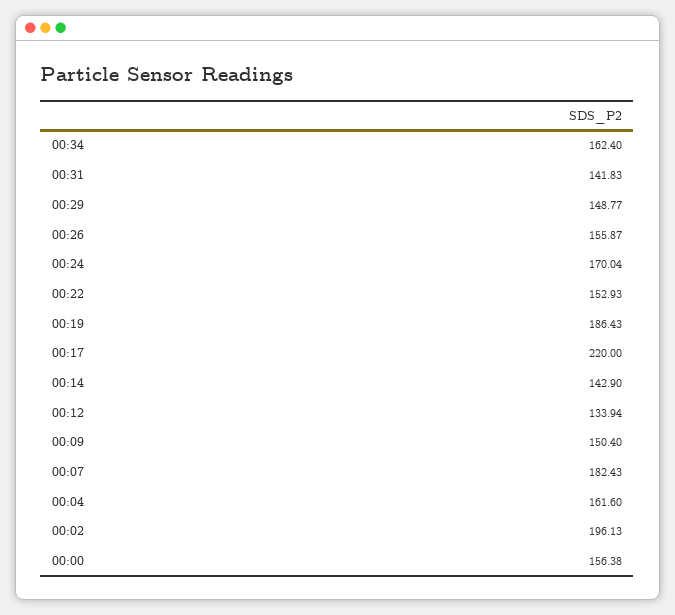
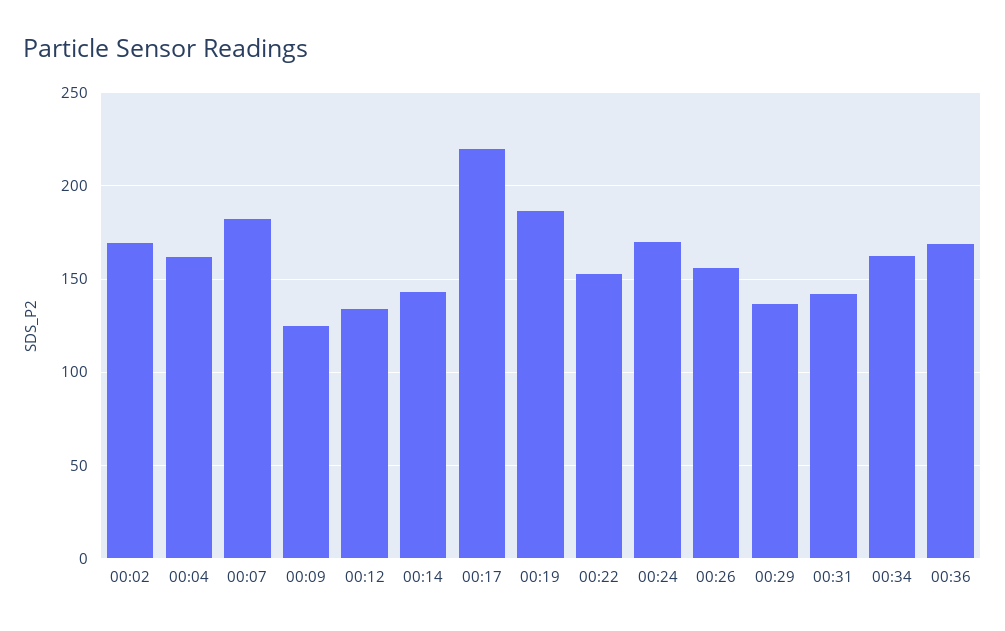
00:29: 148.77 -> 135
00:09: 150.4 -> 125
00:02: 196.13 -> 170
00:00: 156.38 -> none
00:36: none -> 170

